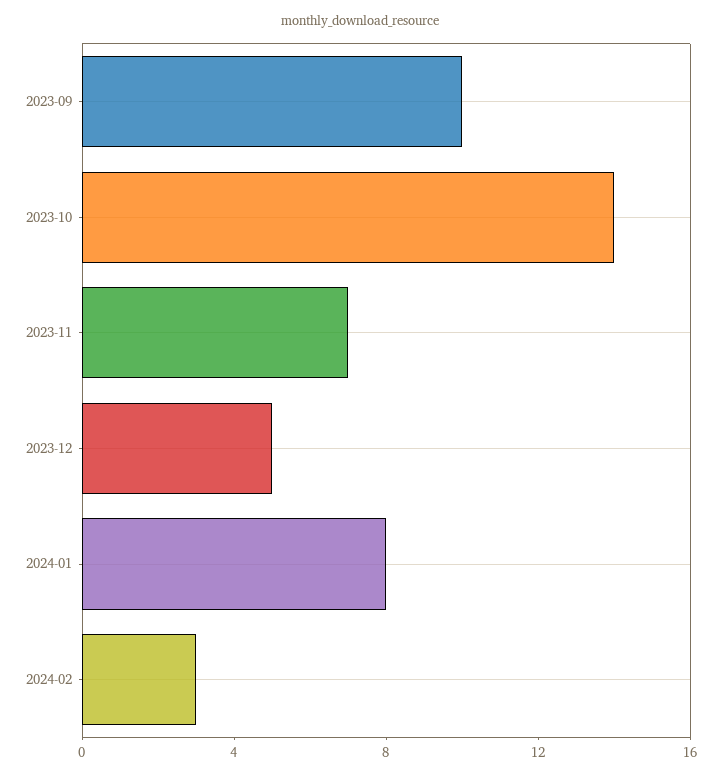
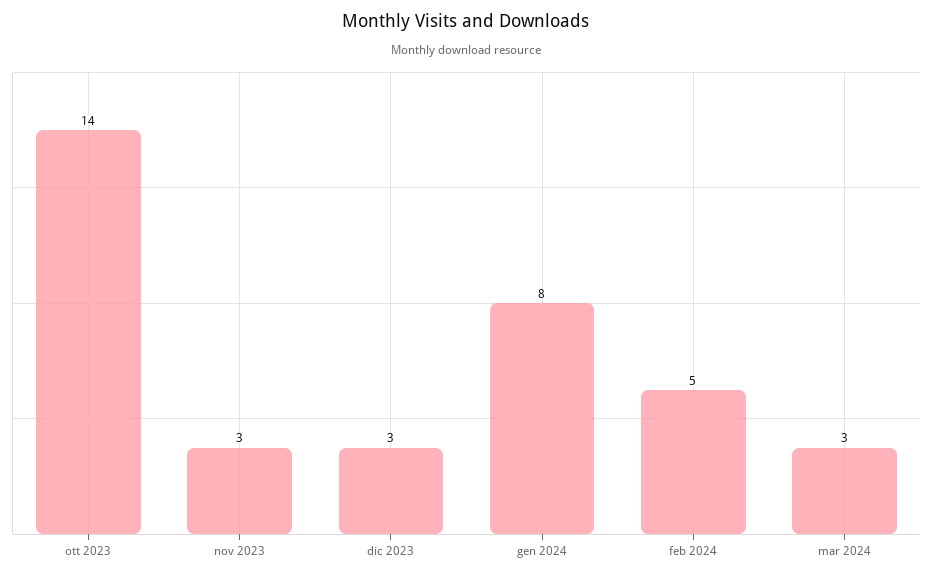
2023-09: 10 -> none
2023-11: 7 -> 3
2023-12: 5 -> 3
2024-02: 3 -> 5
mar 2024: none -> 3

